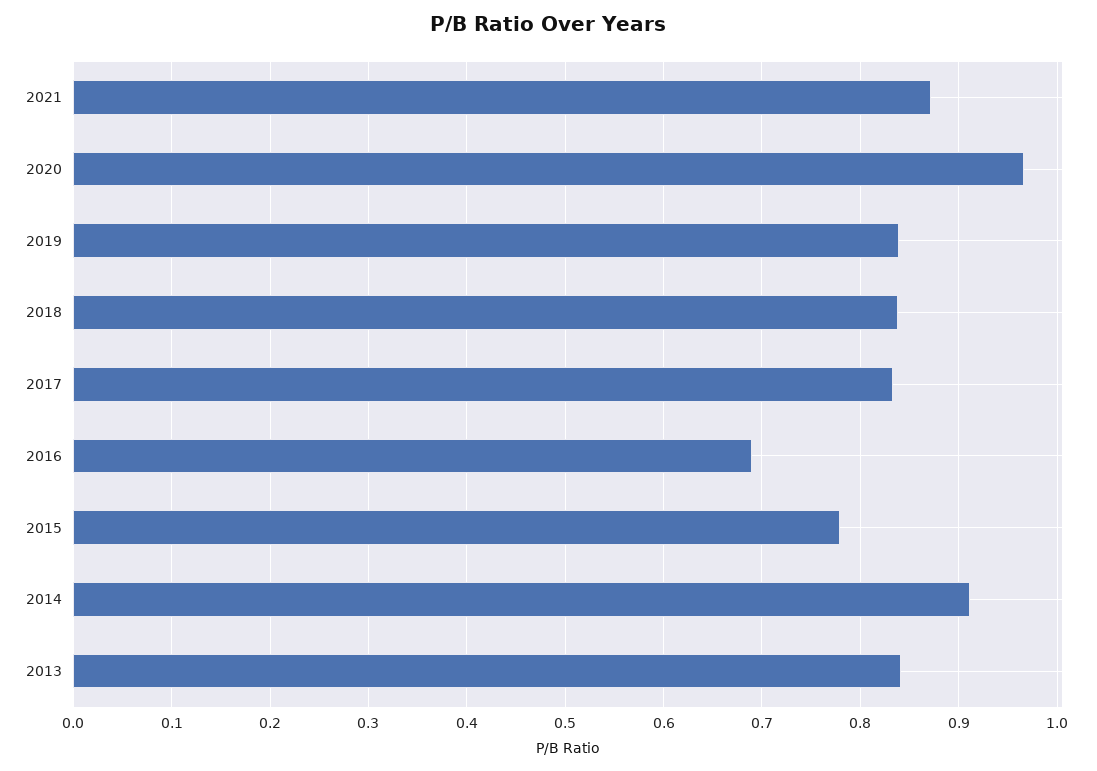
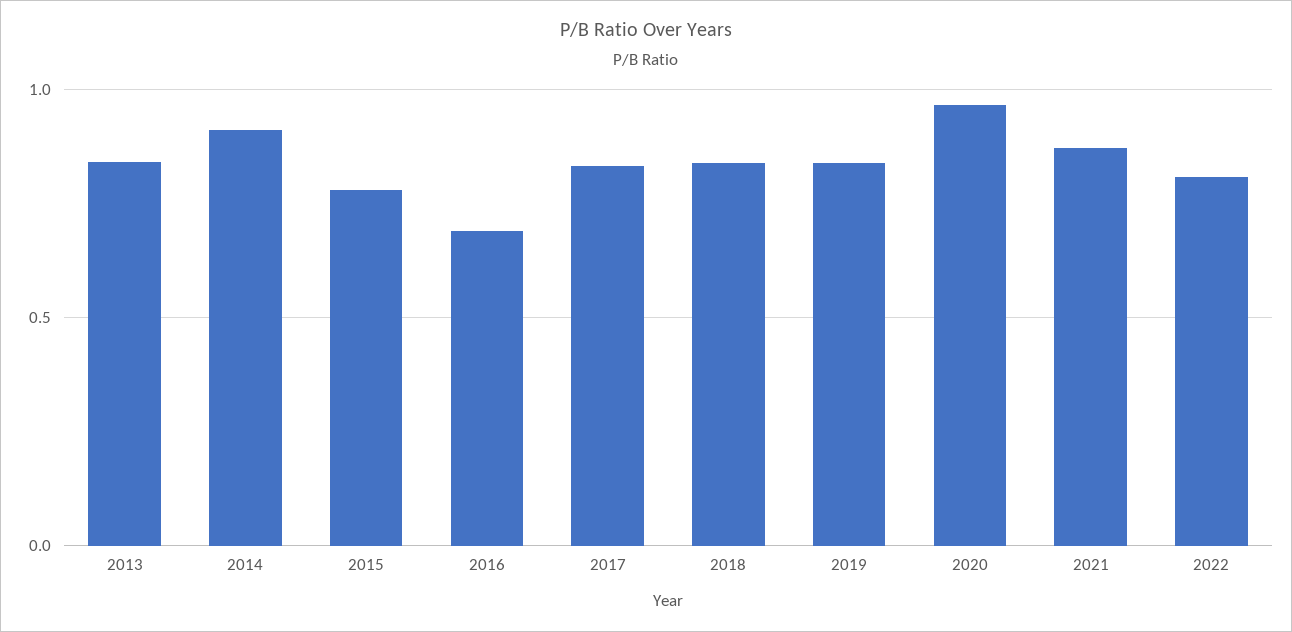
2022: none -> 0.8

